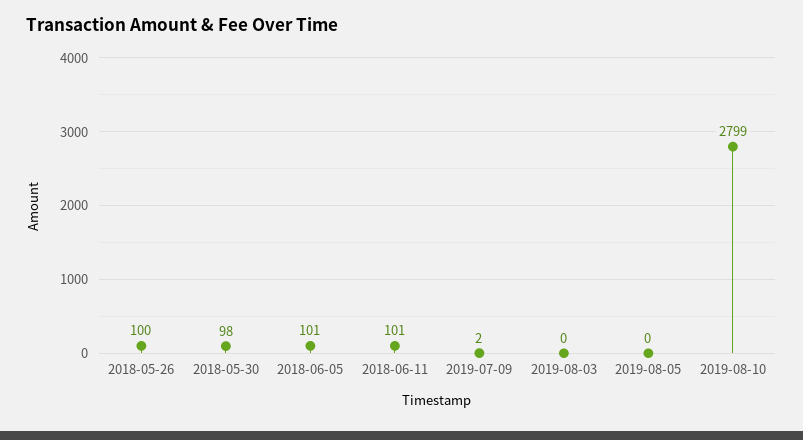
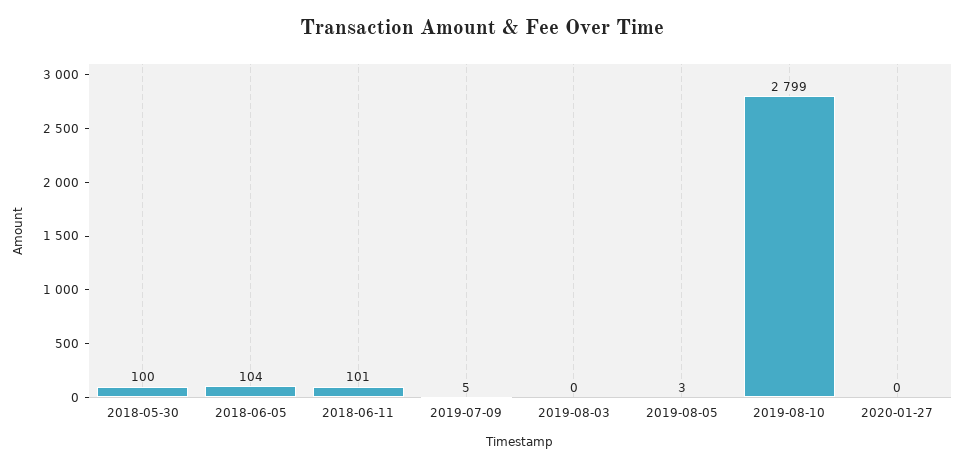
2018-05-26: 100 -> none
2018-05-30: 98 -> 100
2018-06-05: 101 -> 104
2019-07-09: 2 -> 5
2019-08-05: 0 -> 3
2020-01-27: none -> 0

